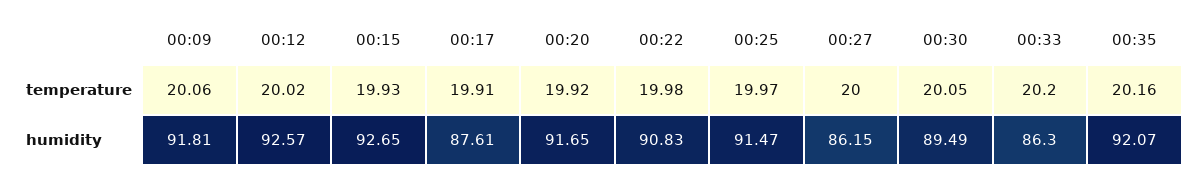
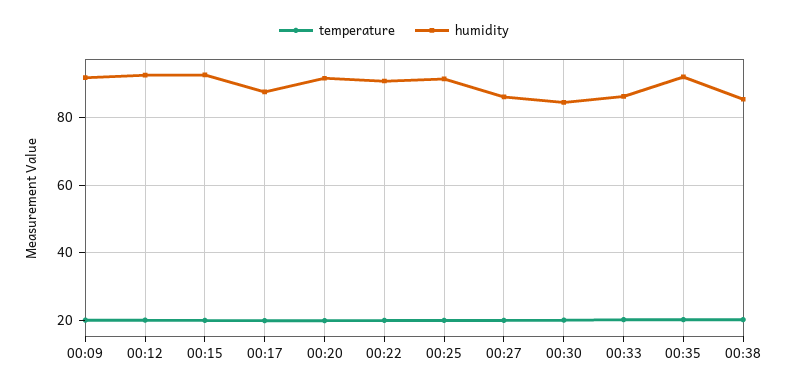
humidity, 00:30: 89.49 -> 84
temperature, 00:38: none -> 20
humidity, 00:38: none -> 86

